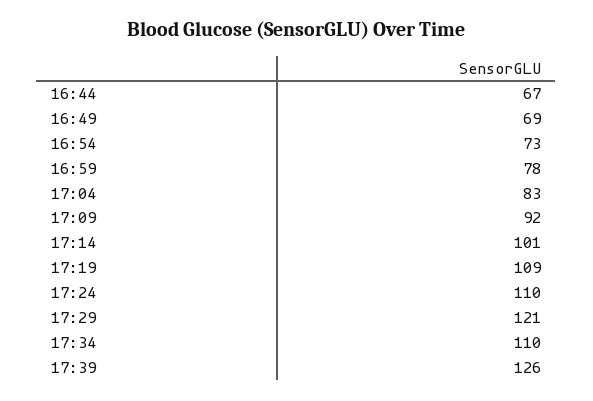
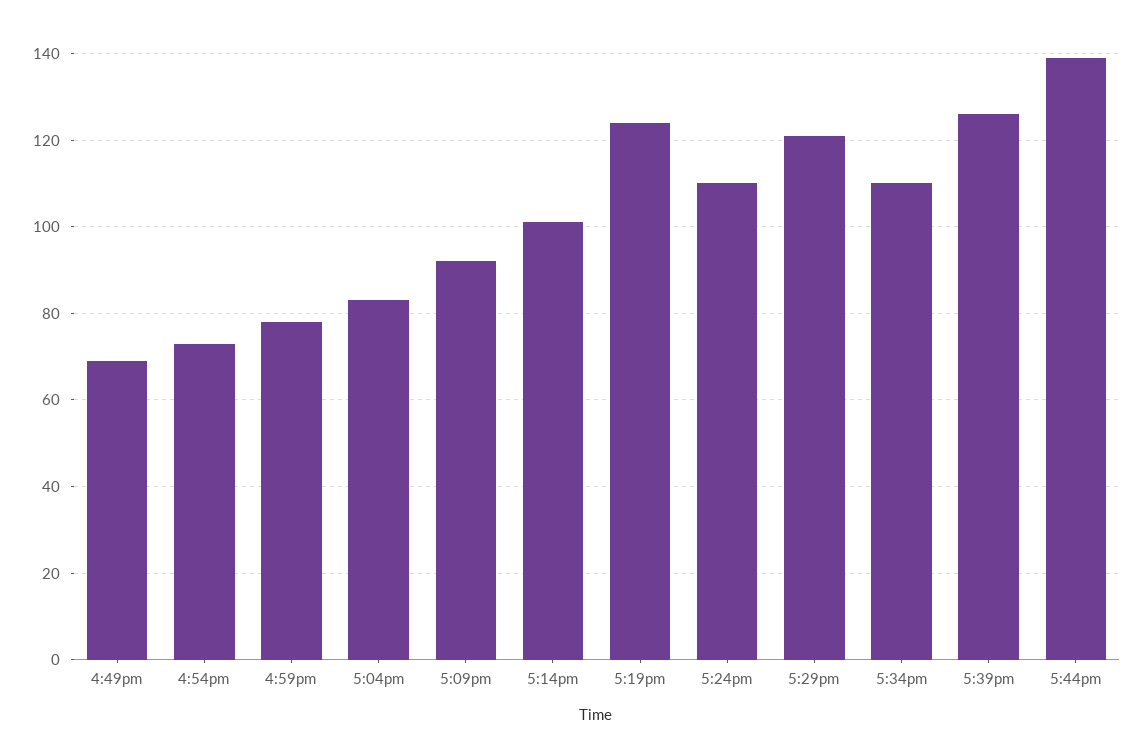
16:44: 67 -> none
17:19: 109 -> 125
5:44pm: none -> 140

